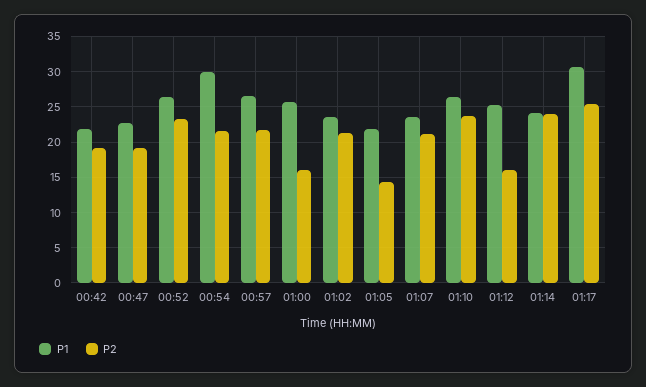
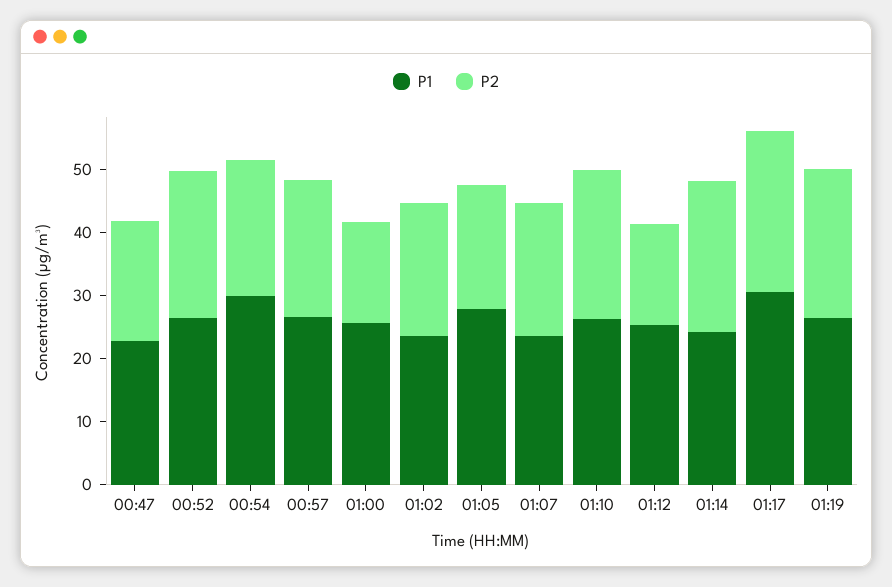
P1, 00:42: 22 -> none
P2, 00:42: 19 -> none
P1, 01:05: 22 -> 28
P2, 01:05: 14 -> 20
P1, 01:19: none -> 26
P2, 01:19: none -> 24

